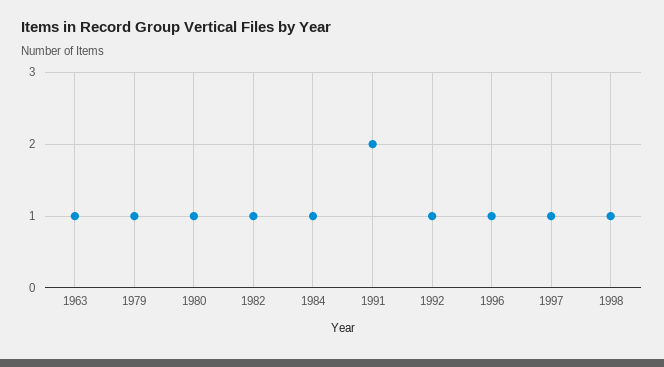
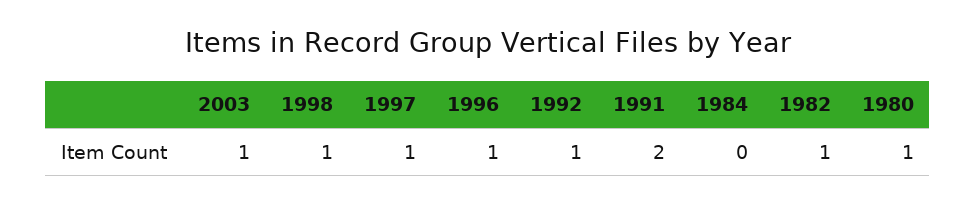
1963: 1 -> none
1979: 1 -> none
1984: 1 -> 0
2003: none -> 1

